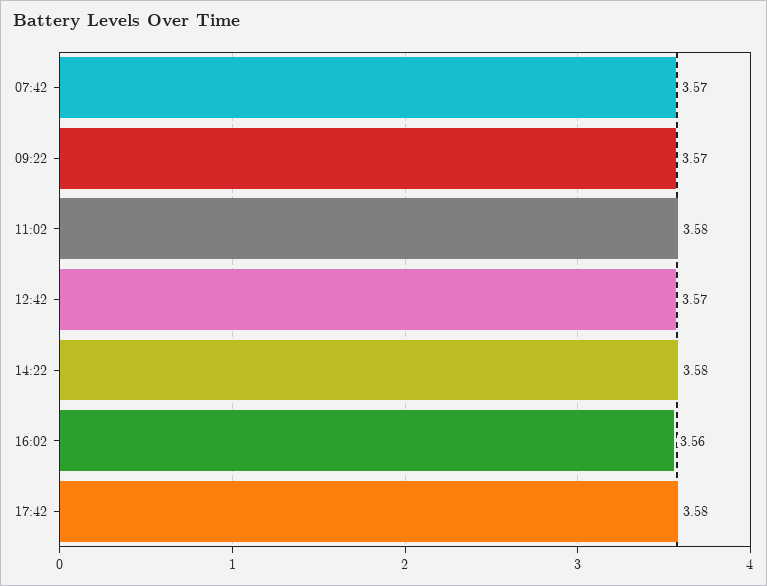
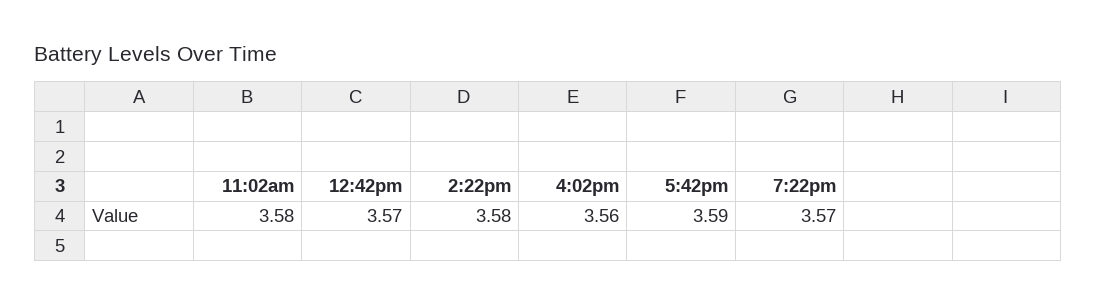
07:42: 3.57 -> none
09:22: 3.57 -> none
17:42: 3.58 -> 3.59
7:22pm: none -> 3.57

